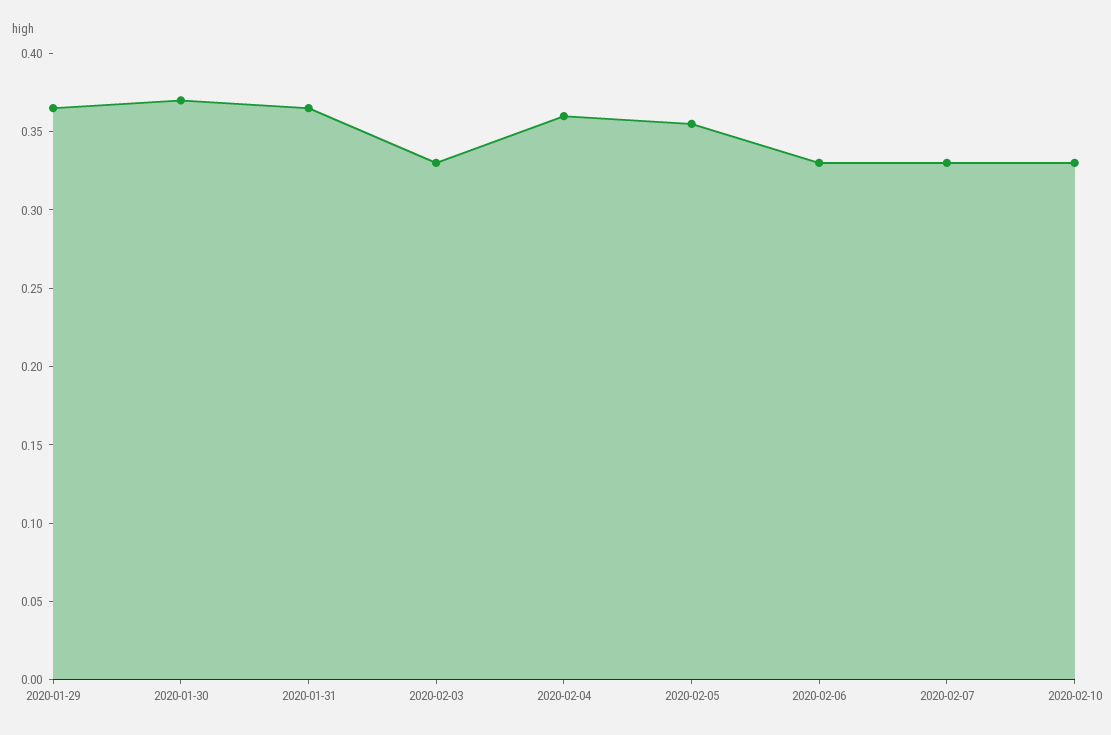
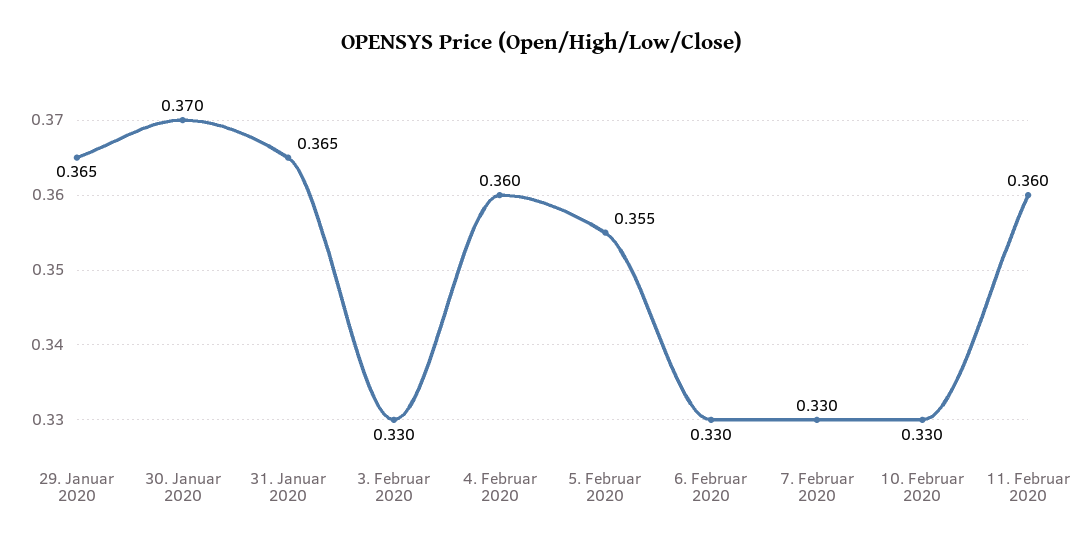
11. Februar 2020: none -> 0.36

